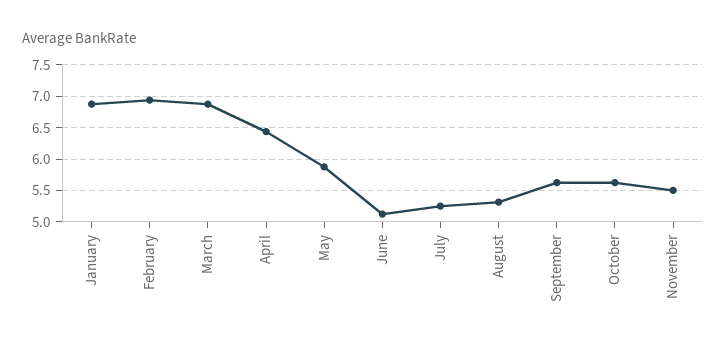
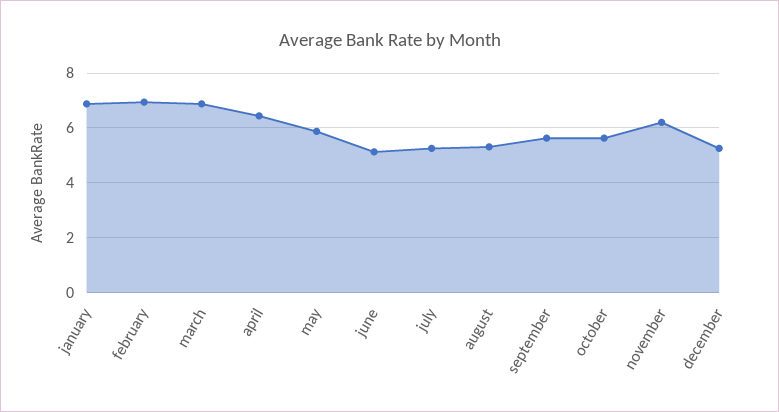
November: 5.5 -> 6.25
december: none -> 5.25

